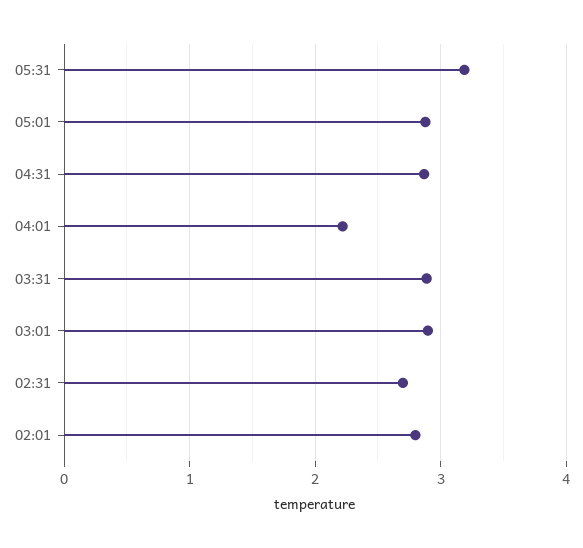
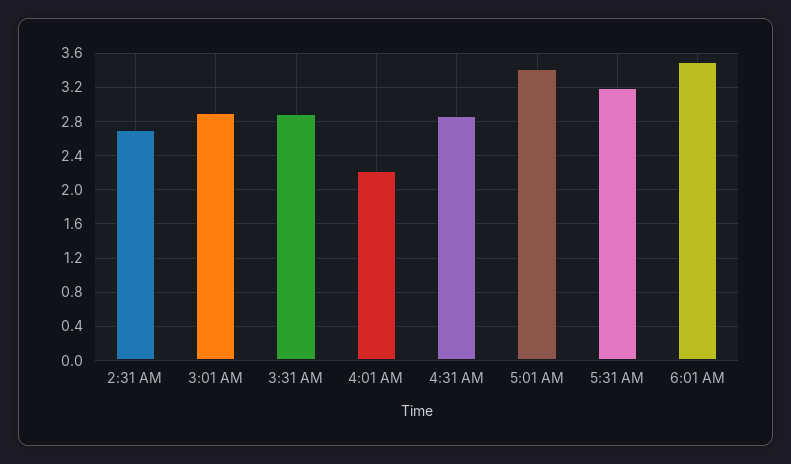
05:01: 2.9 -> 3.4
02:01: 2.8 -> none
6:01 AM: none -> 3.5

